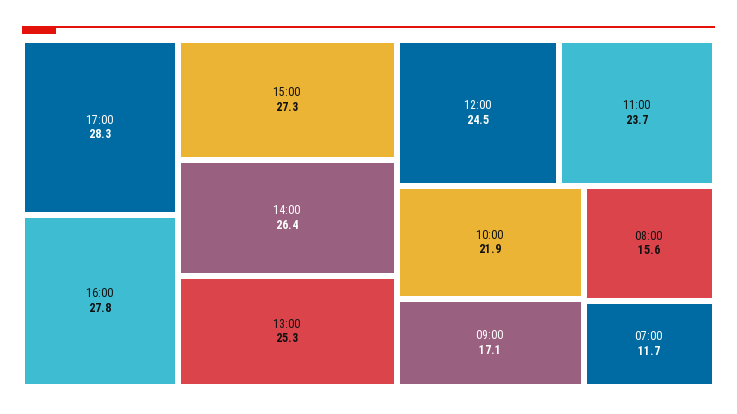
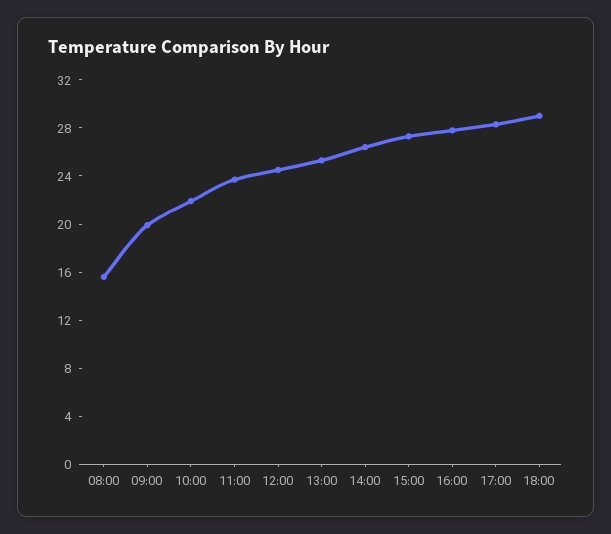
09:00: 17.1 -> 20
07:00: 11.7 -> none
18:00: none -> 29

